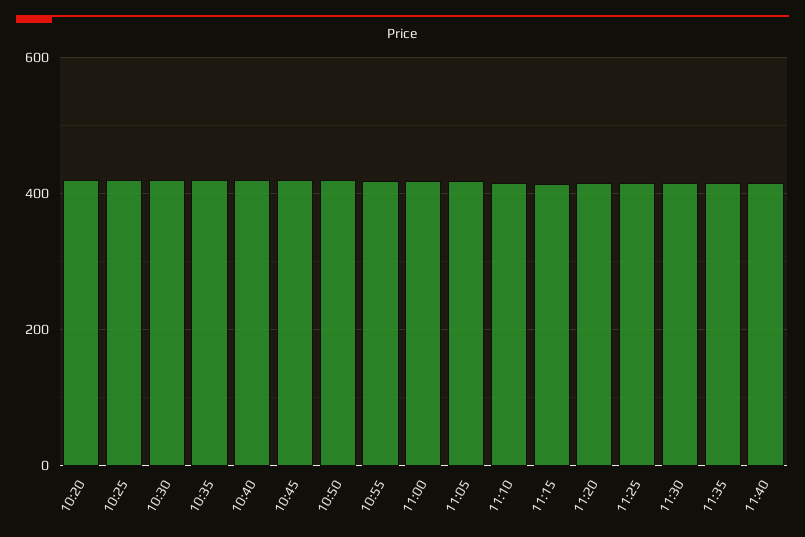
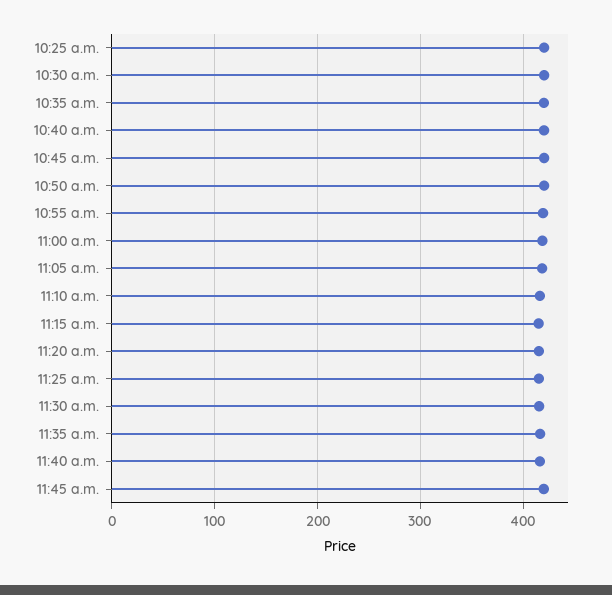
10:20: 420 -> none
11:45 a.m.: none -> 420

